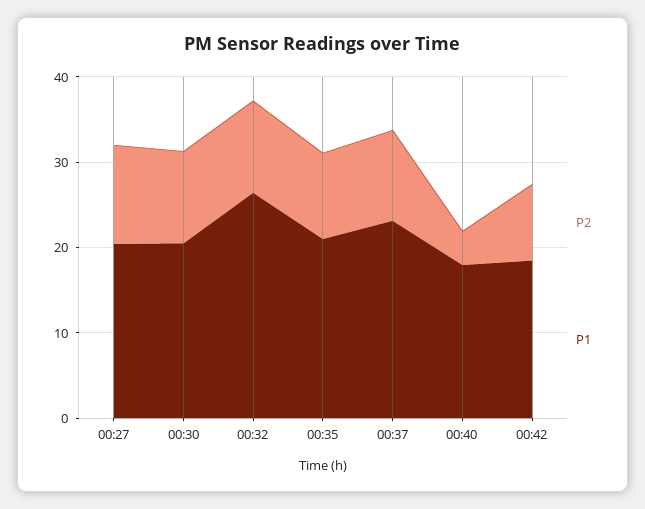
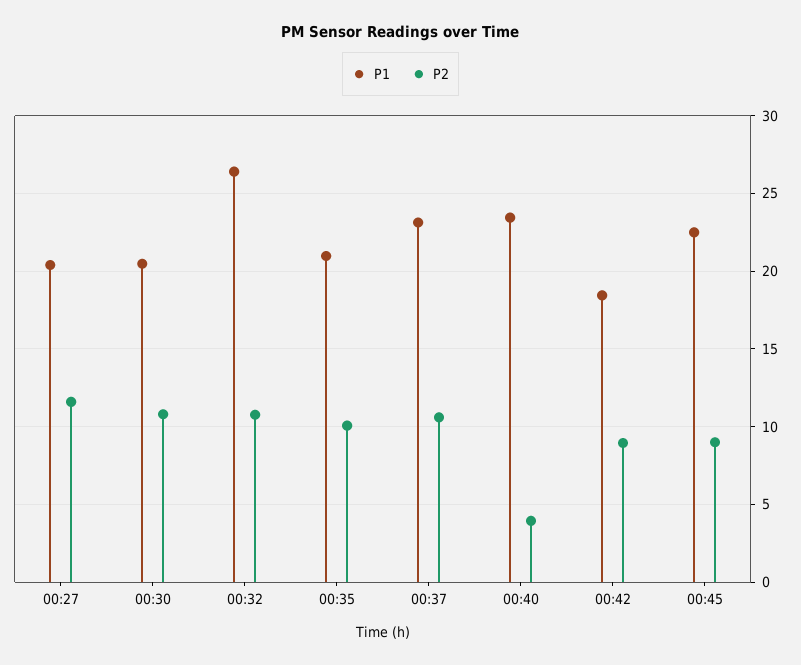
P1, 00:40: 18 -> 23.5
P1, 00:45: none -> 22.5
P2, 00:45: none -> 9

